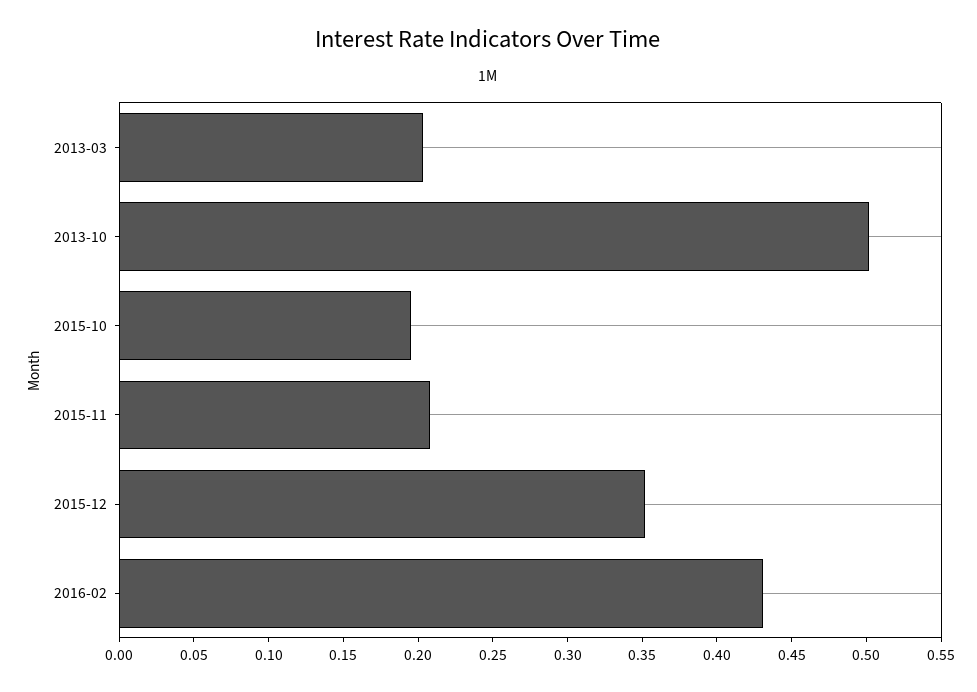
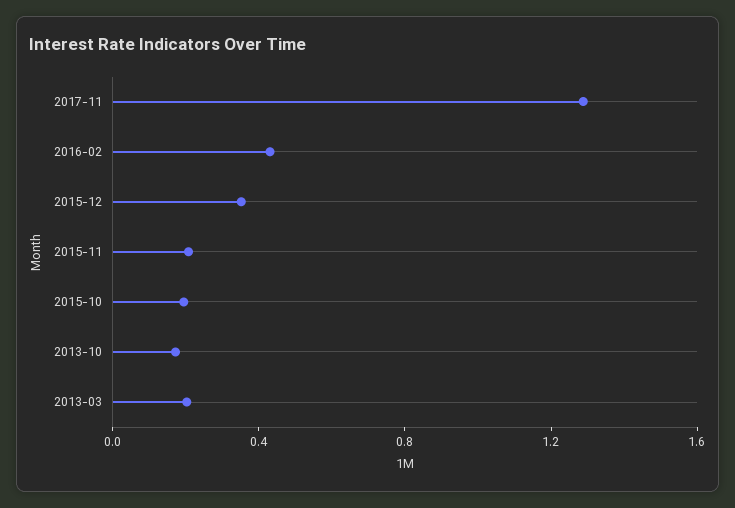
2013-10: 0.5 -> 0.2
2017-11: none -> 1.3

